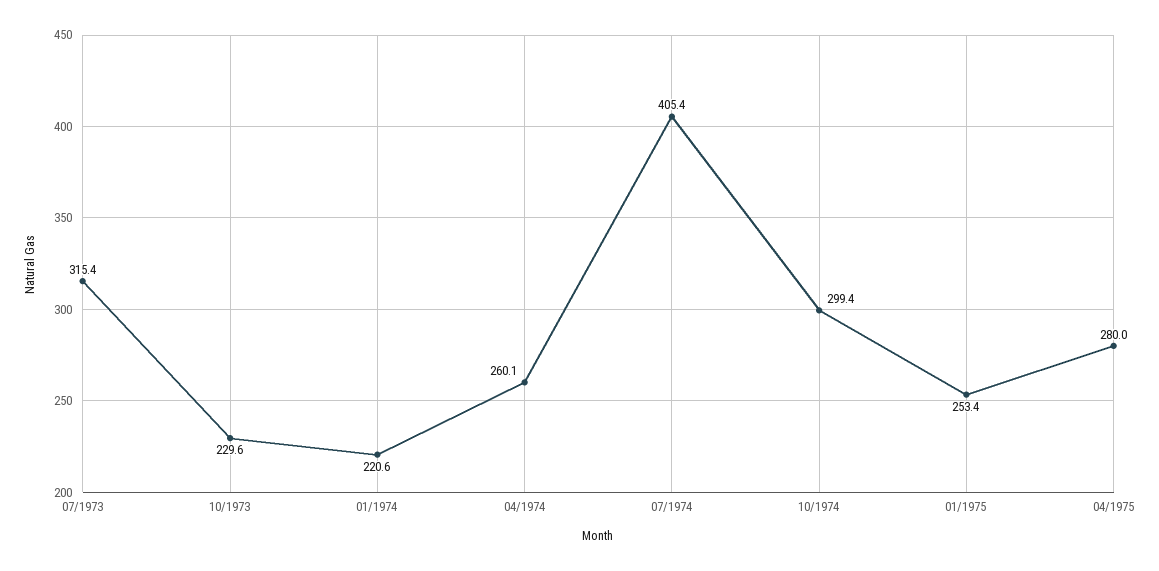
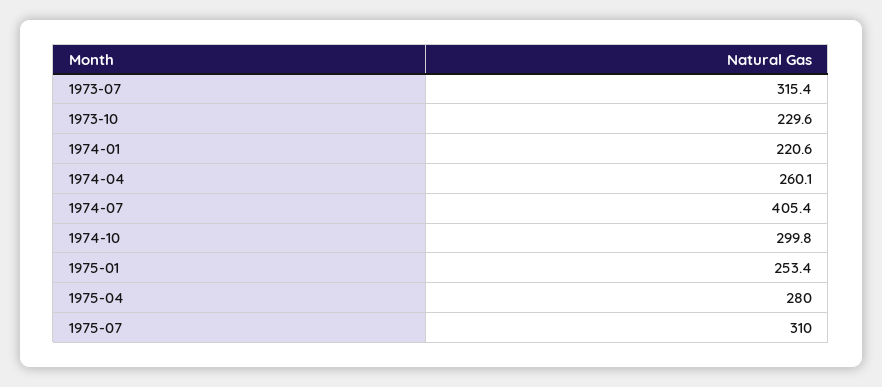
10/1974: 299.4 -> 299.8
1975-07: none -> 310

